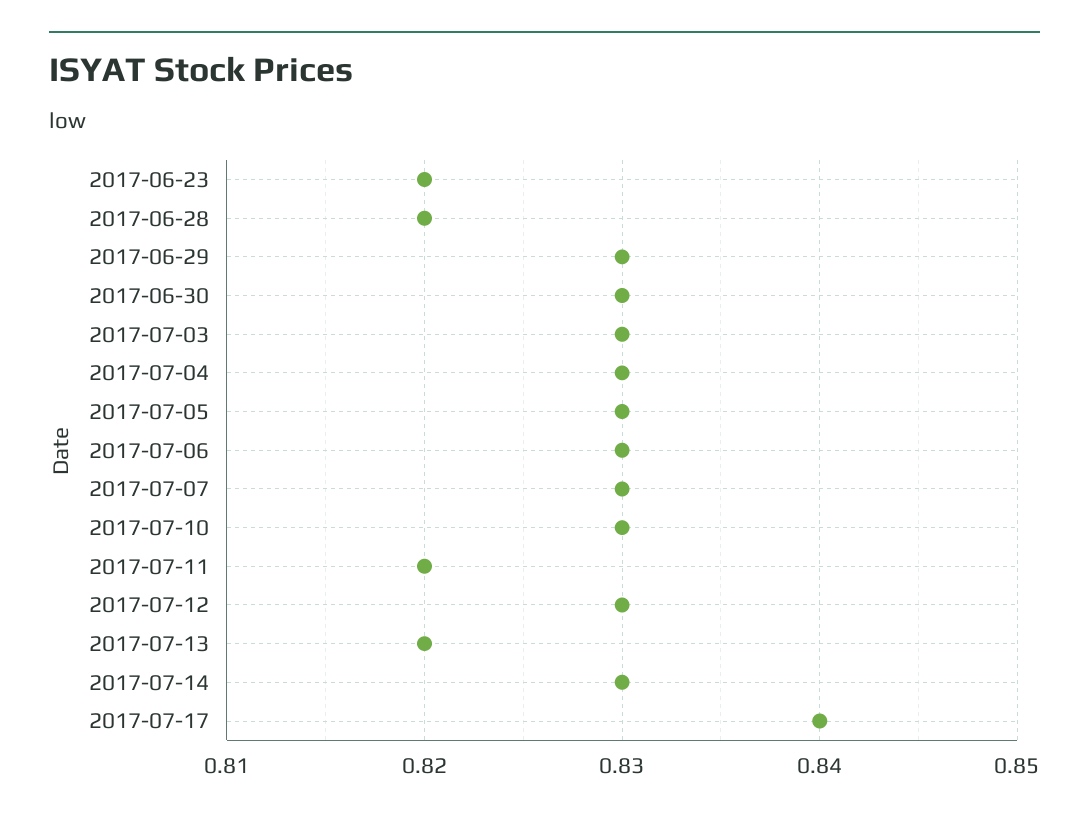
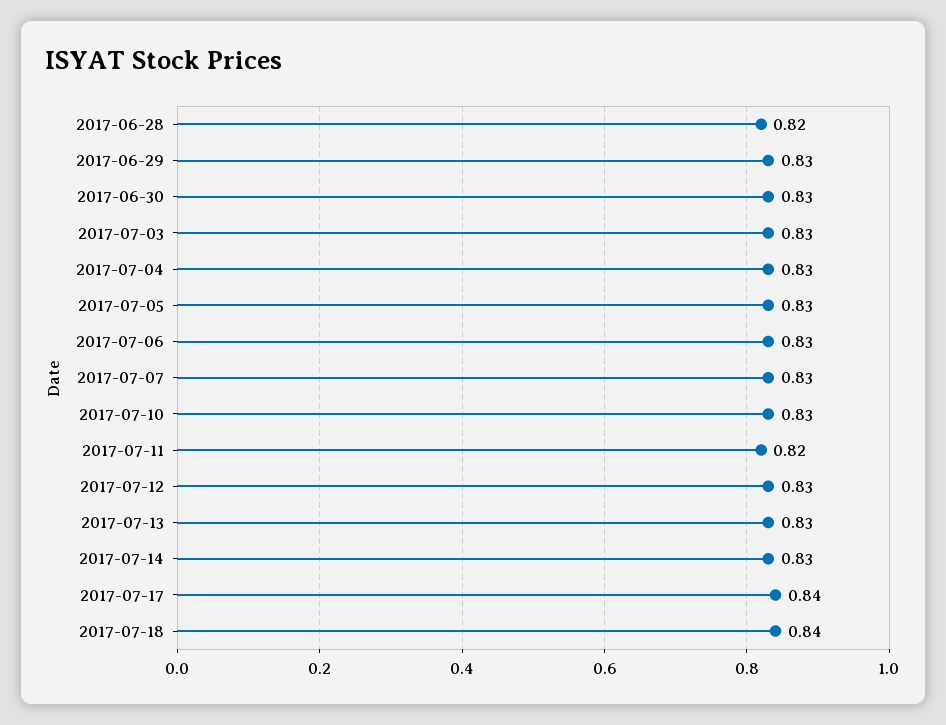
2017-06-23: 0.82 -> none
2017-07-13: 0.82 -> 0.83
2017-07-18: none -> 0.84

